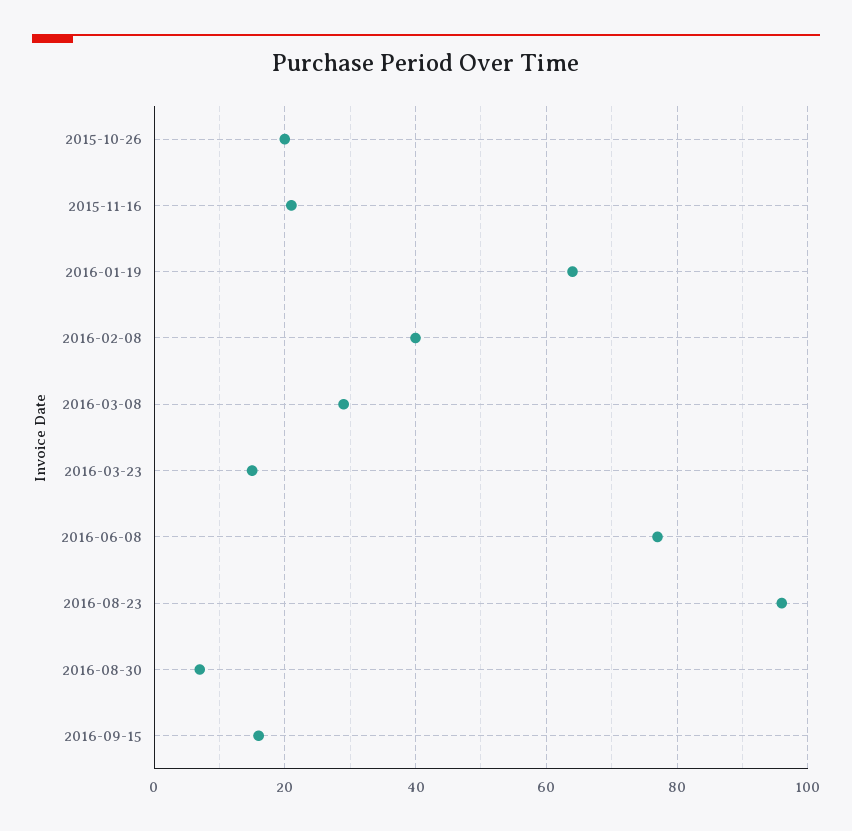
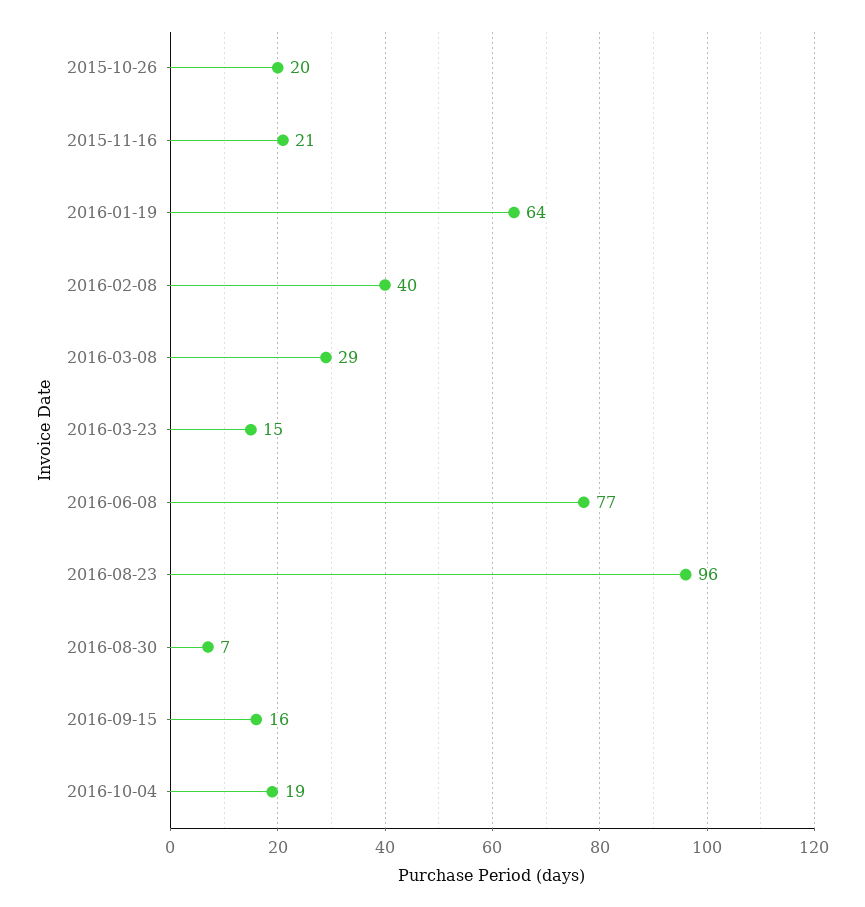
2016-10-04: none -> 19

